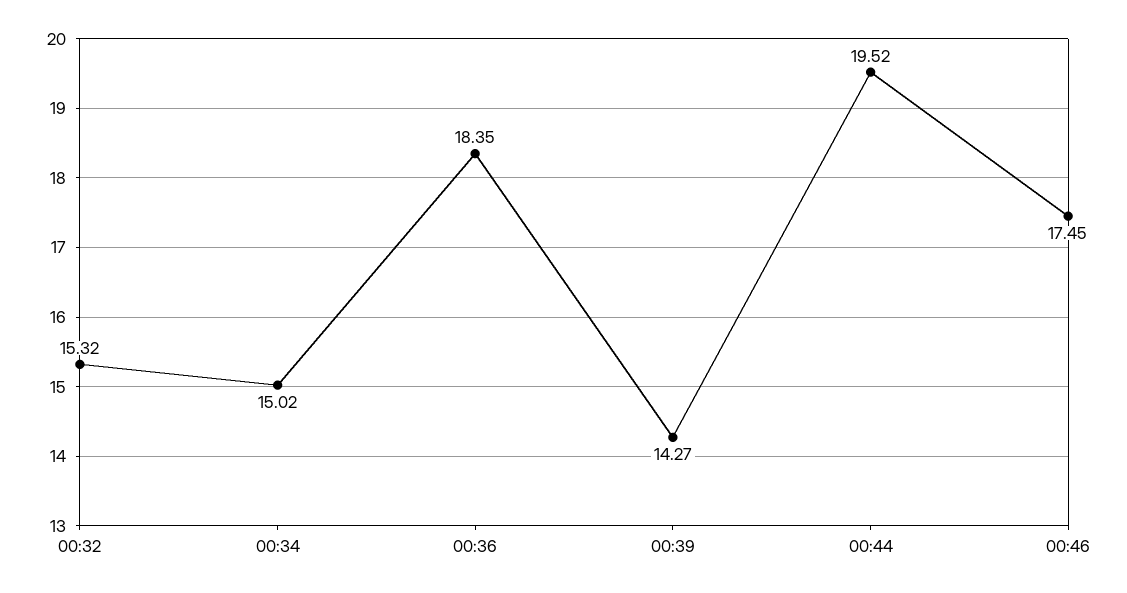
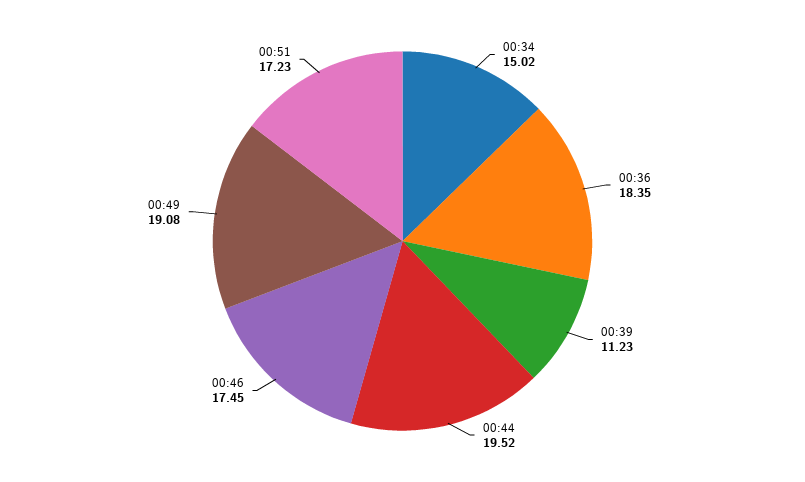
00:32: 15.32 -> none
00:39: 14.27 -> 11.23
00:49: none -> 19.08
00:51: none -> 17.23

